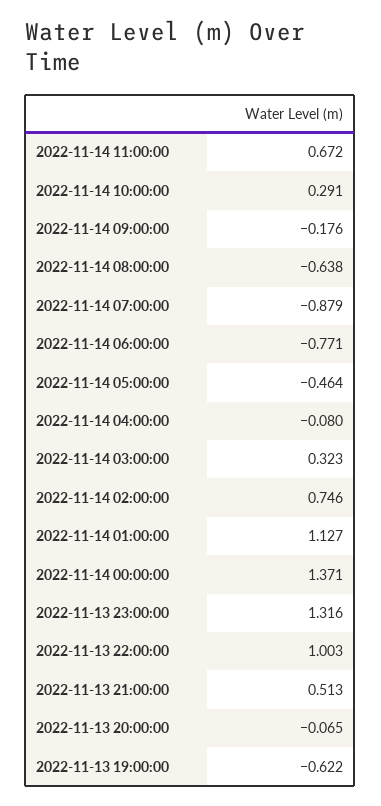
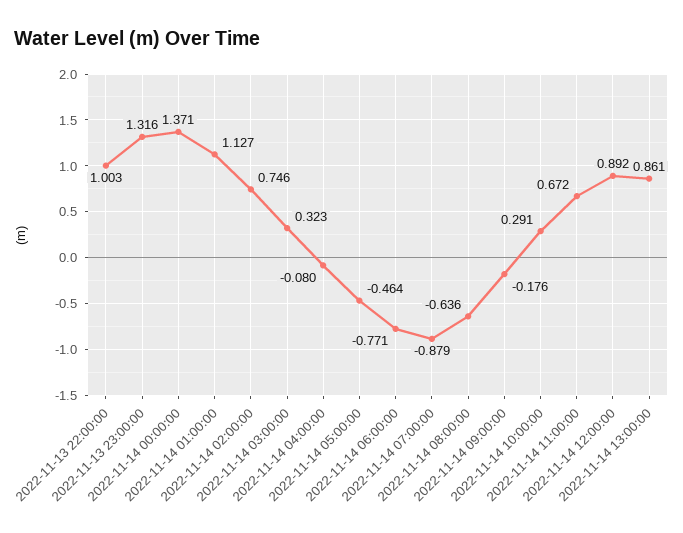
2022-11-14 08:00:00: -0.638 -> -0.636
2022-11-13 21:00:00: 0.513 -> none
2022-11-13 20:00:00: -0.065 -> none
2022-11-13 19:00:00: -0.622 -> none
2022-11-14 12:00:00: none -> 0.892
2022-11-14 13:00:00: none -> 0.861

